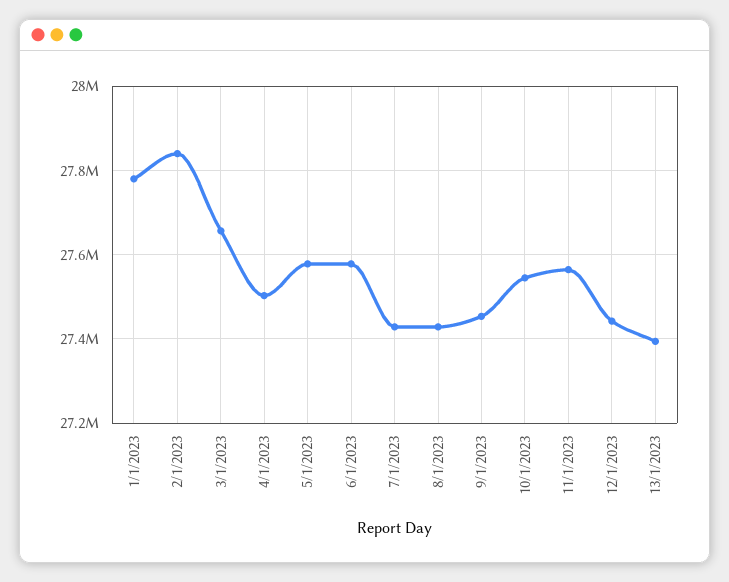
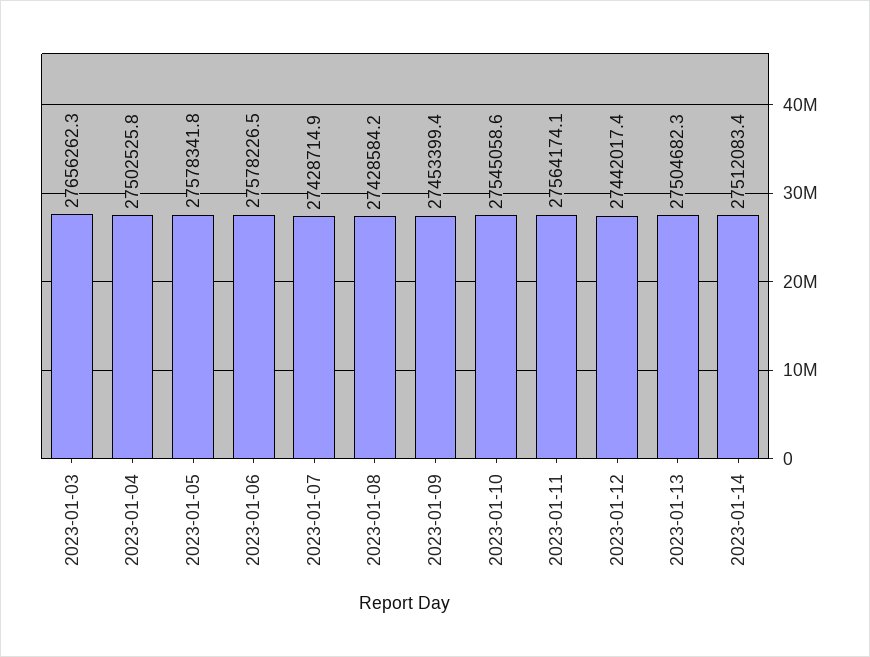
1/1/2023: 27780000 -> none
2/1/2023: 27840000 -> none
13/1/2023: 27400000 -> 27504682.3
2023-01-14: none -> 27512083.4

